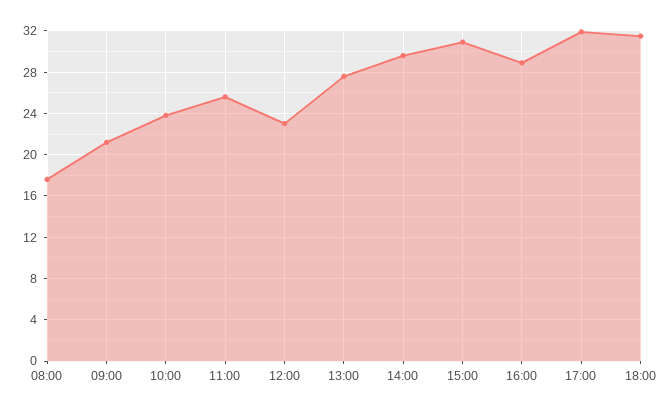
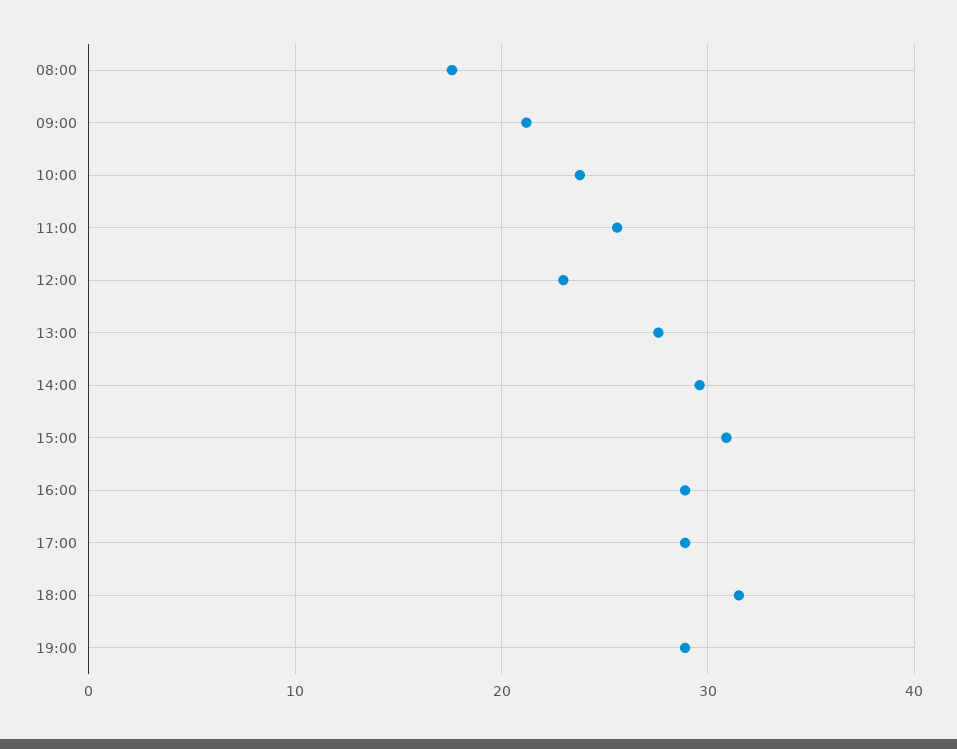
17:00: 32 -> 29
19:00: none -> 29

